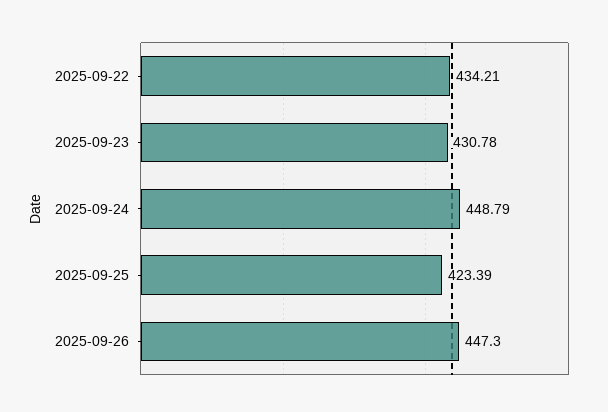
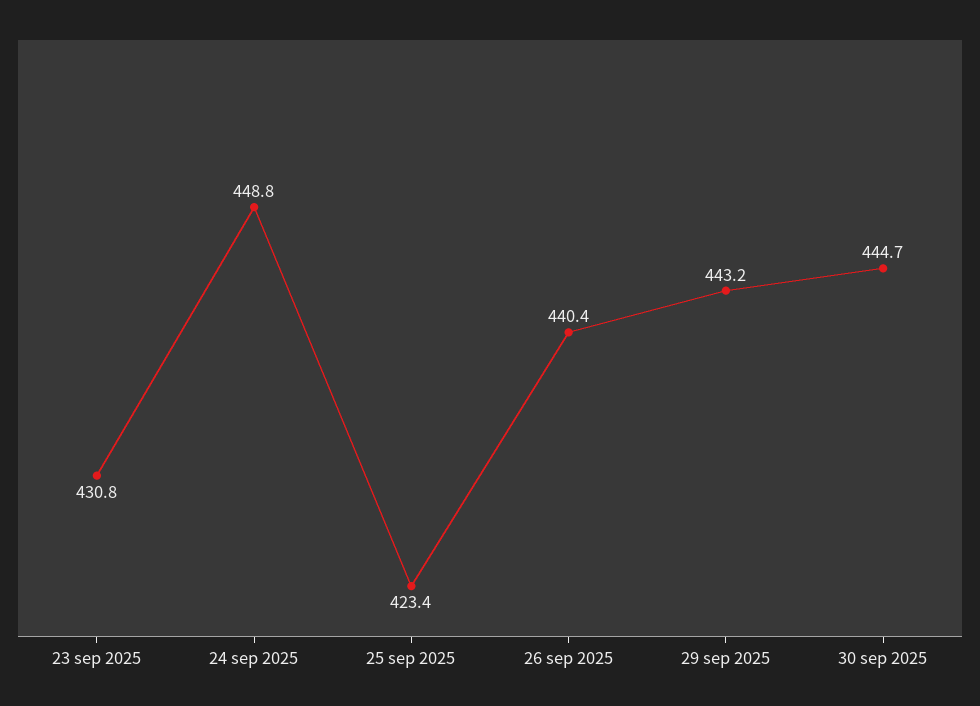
2025-09-22: 434.21 -> none
2025-09-26: 447.3 -> 440.4
29 sep 2025: none -> 443.2
30 sep 2025: none -> 444.7

